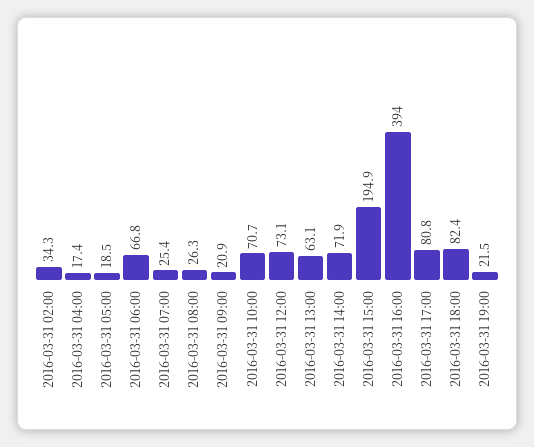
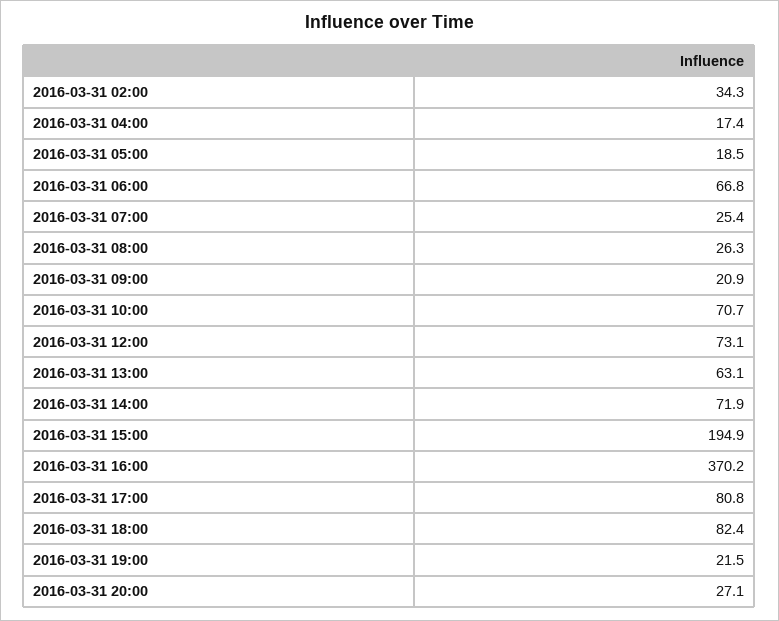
2016-03-31 16:00: 394 -> 370.2
2016-03-31 20:00: none -> 27.1

